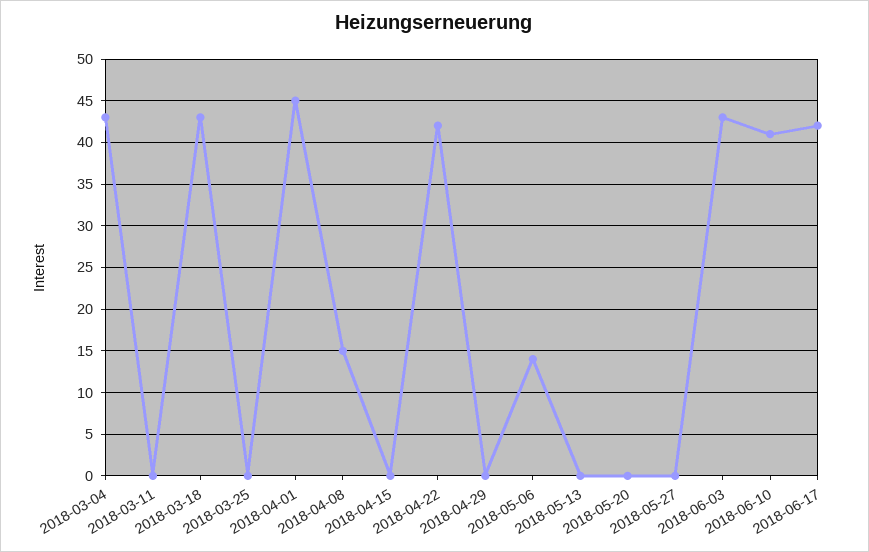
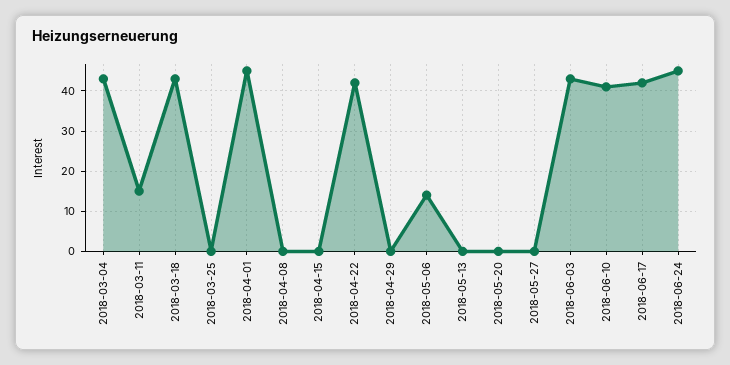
2018-03-11: 0 -> 15
2018-04-08: 15 -> 0
2018-06-24: none -> 45

